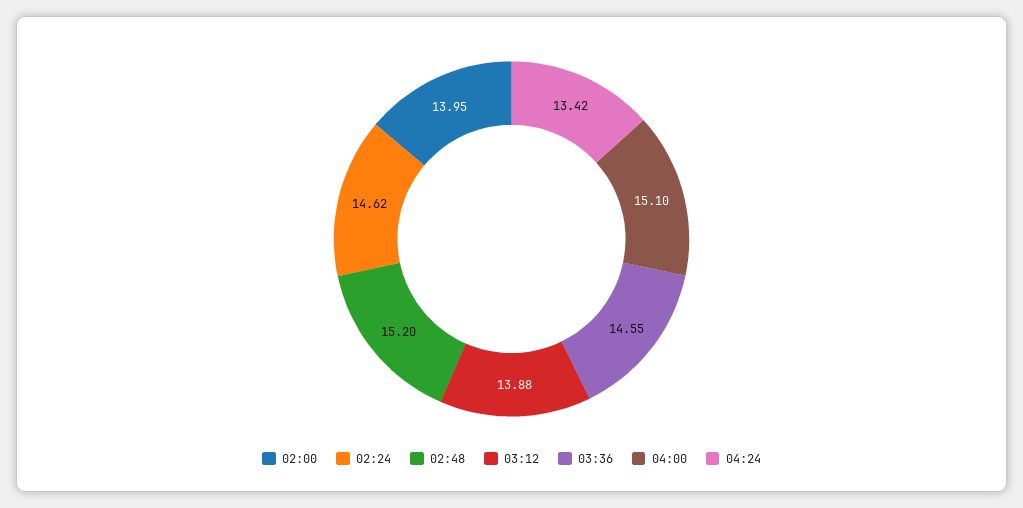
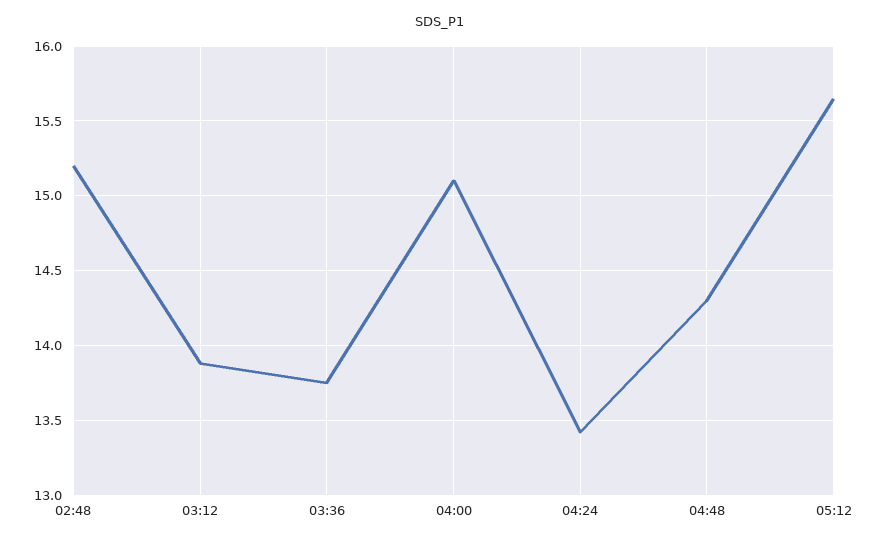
02:00: 13.95 -> none
02:24: 14.62 -> none
03:36: 14.55 -> 13.75
04:48: none -> 14.3
05:12: none -> 15.65

